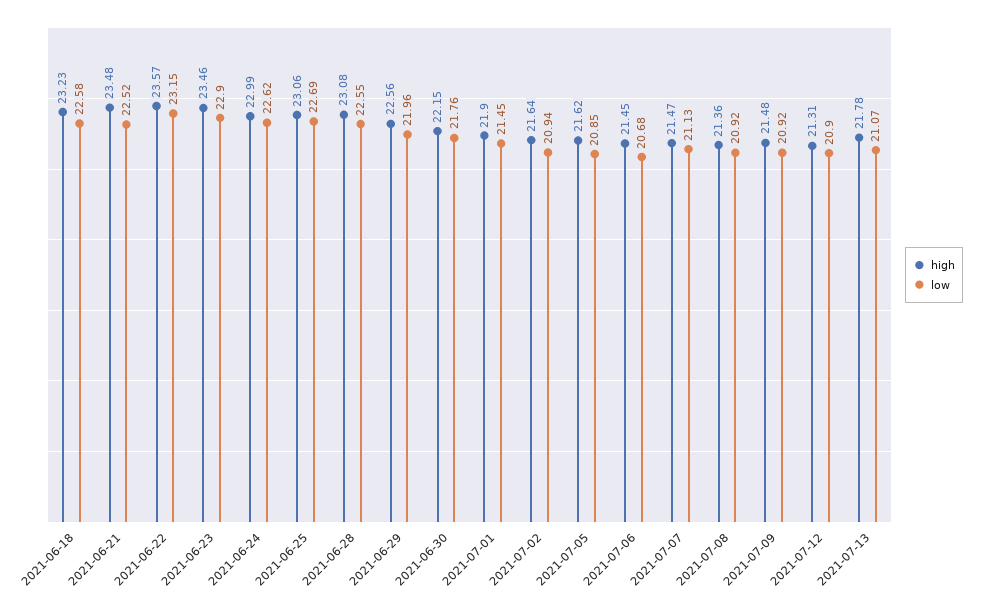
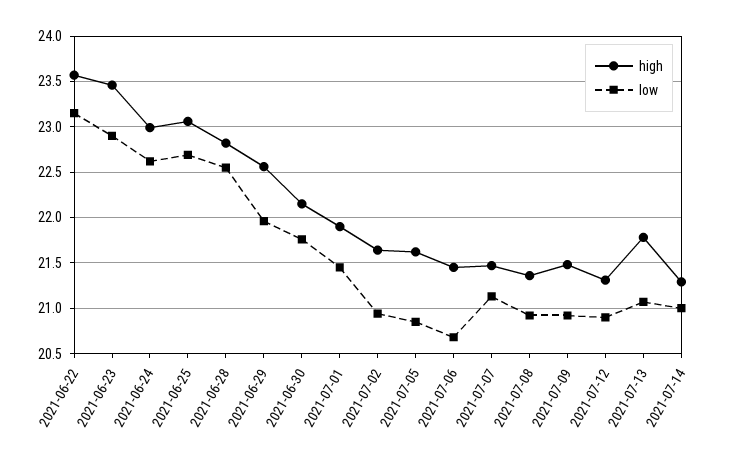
high, 2021-06-18: 23.23 -> none
low, 2021-06-18: 22.58 -> none
high, 2021-06-21: 23.48 -> none
low, 2021-06-21: 22.52 -> none
high, 2021-06-28: 23.08 -> 22.8
high, 2021-07-14: none -> 21.3
low, 2021-07-14: none -> 21

